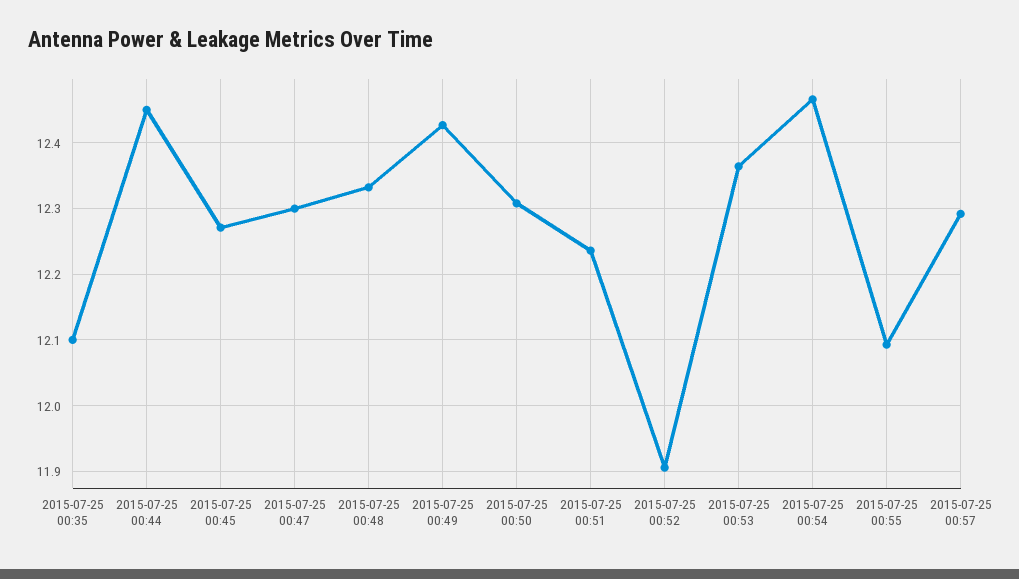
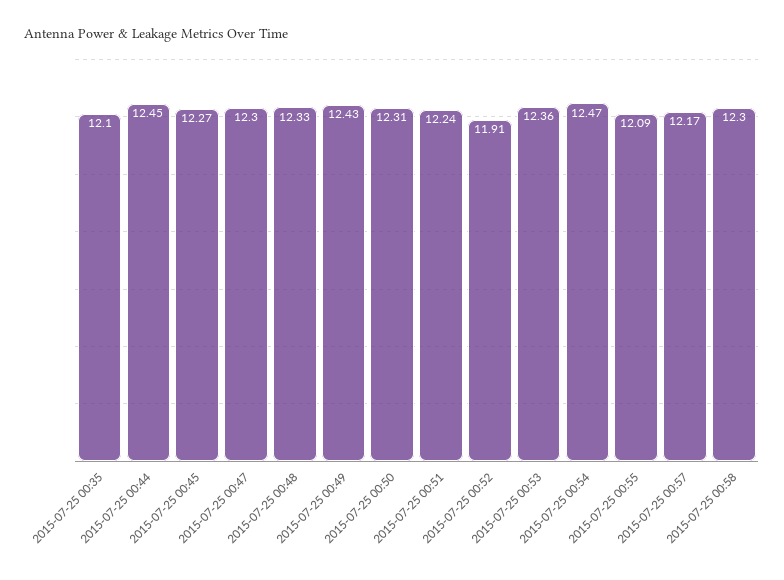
2015-07-25 00:57: 12.29 -> 12.17
2015-07-25 00:58: none -> 12.3

